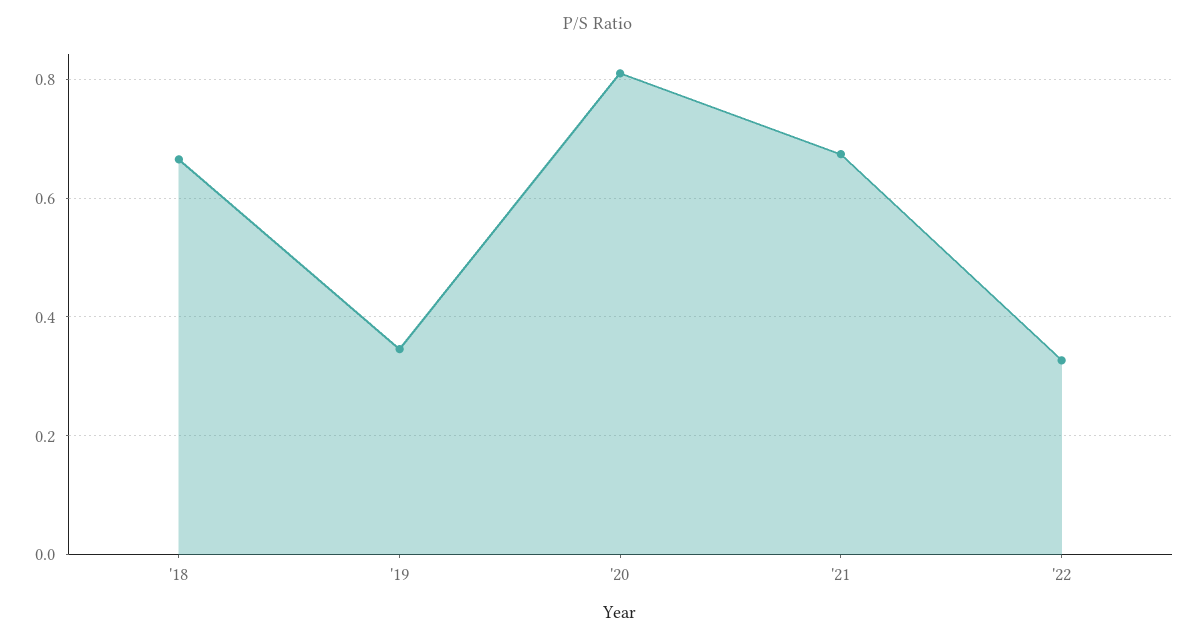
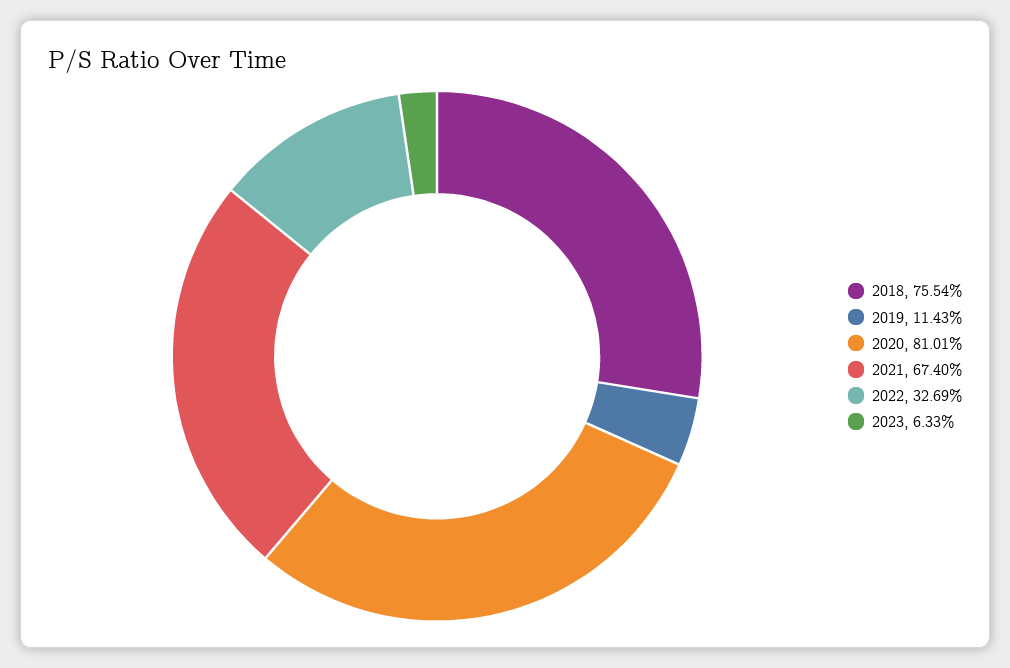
'18: 0.66 -> 0.7554
'19: 0.34 -> 0.1143
2023: none -> 0.0633

